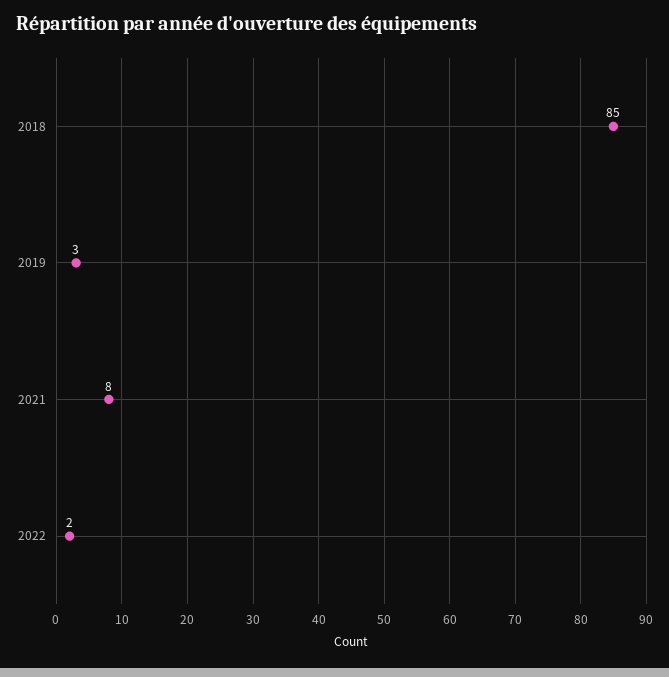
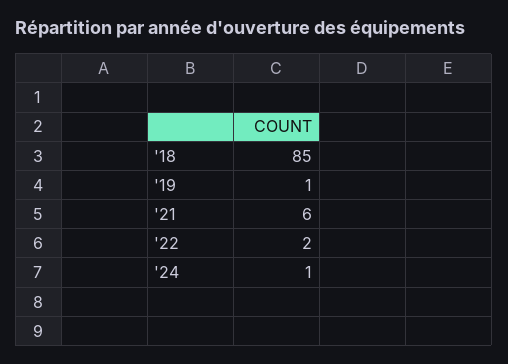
2019: 3 -> 1
2021: 8 -> 6
'24: none -> 1

